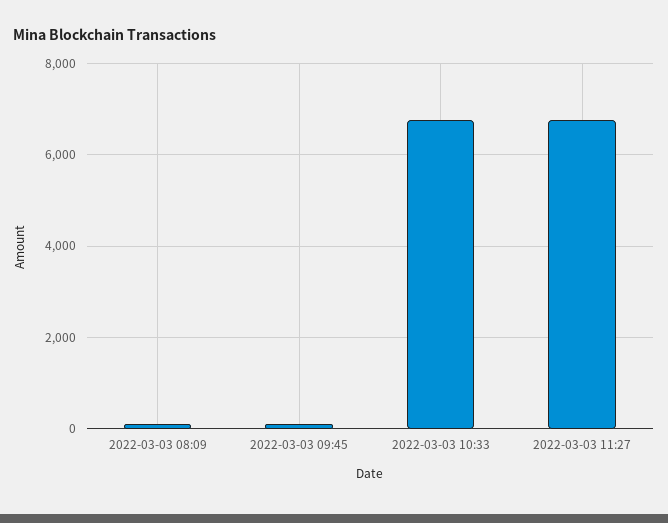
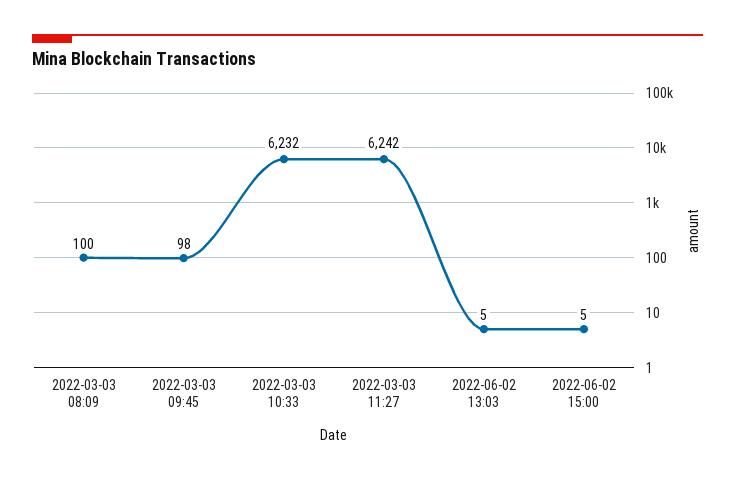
2022-03-03 10:33: 6800 -> 6232
2022-03-03 11:27: 6800 -> 6242
2022-06-02 13:03: none -> 5
2022-06-02 15:00: none -> 5

